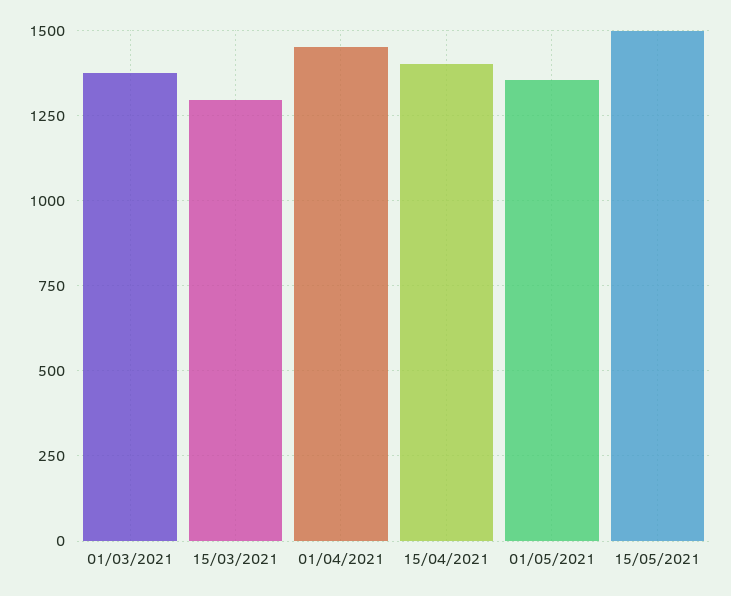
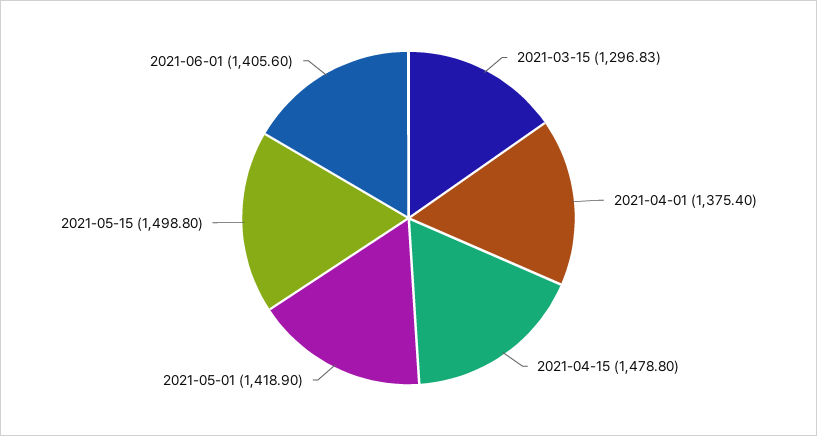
01/03/2021: 1375 -> none
01/04/2021: 1450 -> 1375.4
15/04/2021: 1400 -> 1478.8
01/05/2021: 1350 -> 1418.9
2021-06-01: none -> 1405.6

